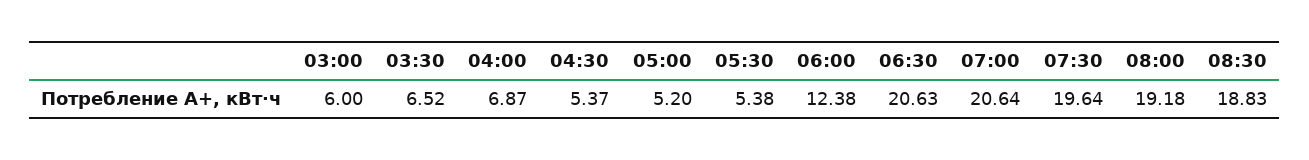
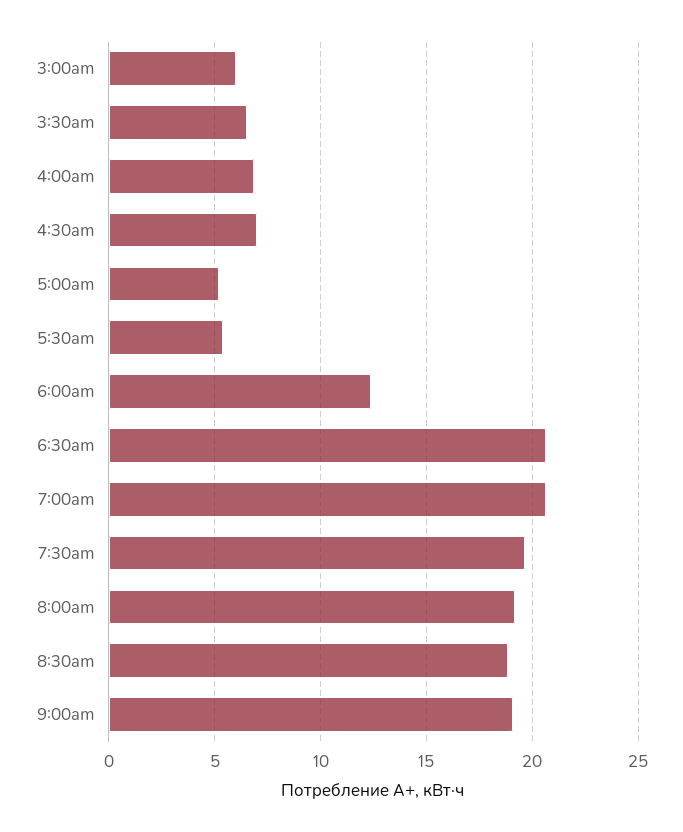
04:30: 5.37 -> 7
9:00am: none -> 19

